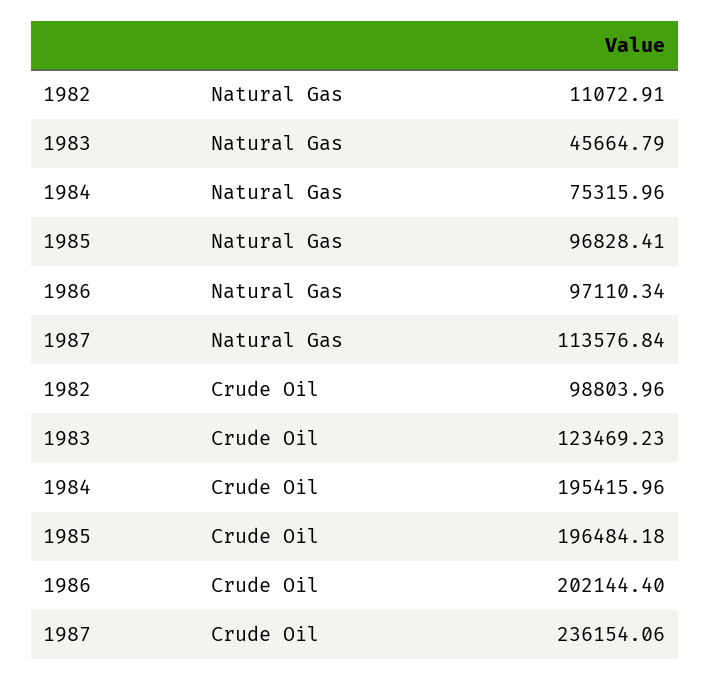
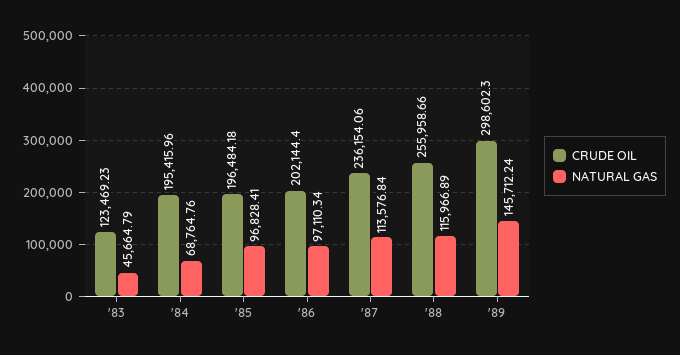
Natural Gas, 1982: 11072.91 -> none
Natural Gas, 1984: 75315.96 -> 68764.76
Crude Oil, 1982: 98803.96 -> none
Crude Oil, '88: none -> 255958.66
Natural Gas, '88: none -> 115966.89
Crude Oil, '89: none -> 298602.3
Natural Gas, '89: none -> 145712.24

